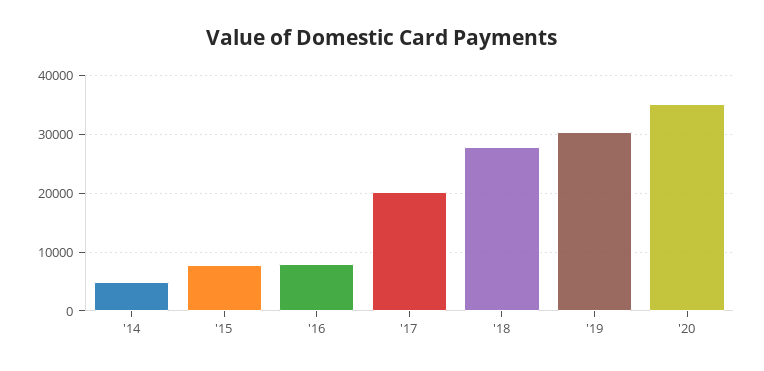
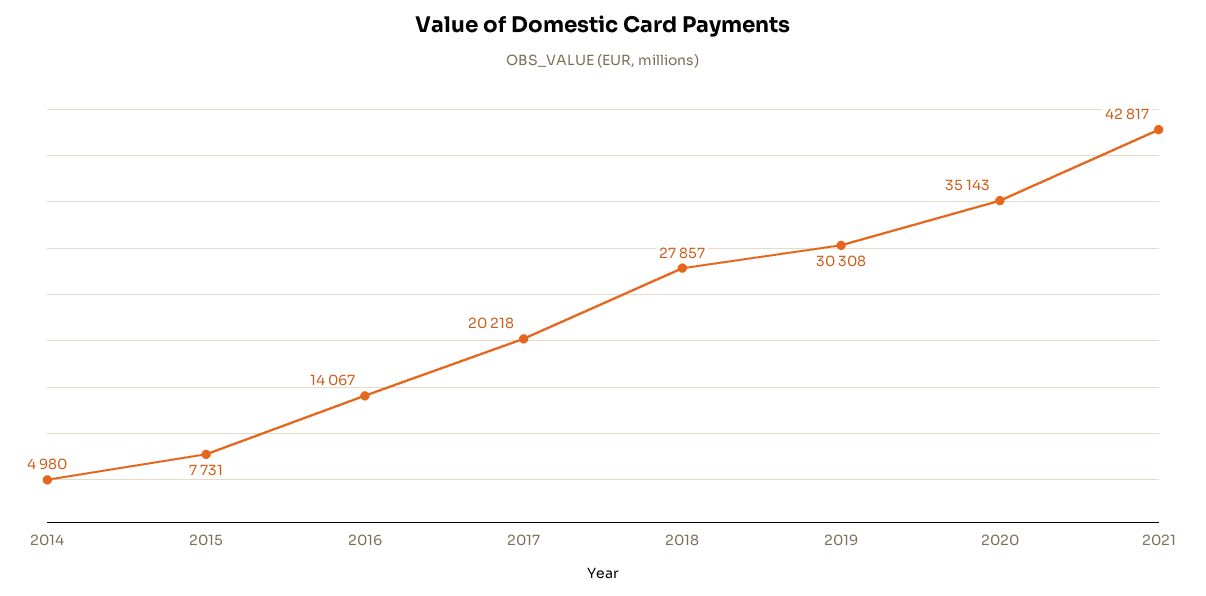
'16: 8000 -> 14067
2021: none -> 42817

